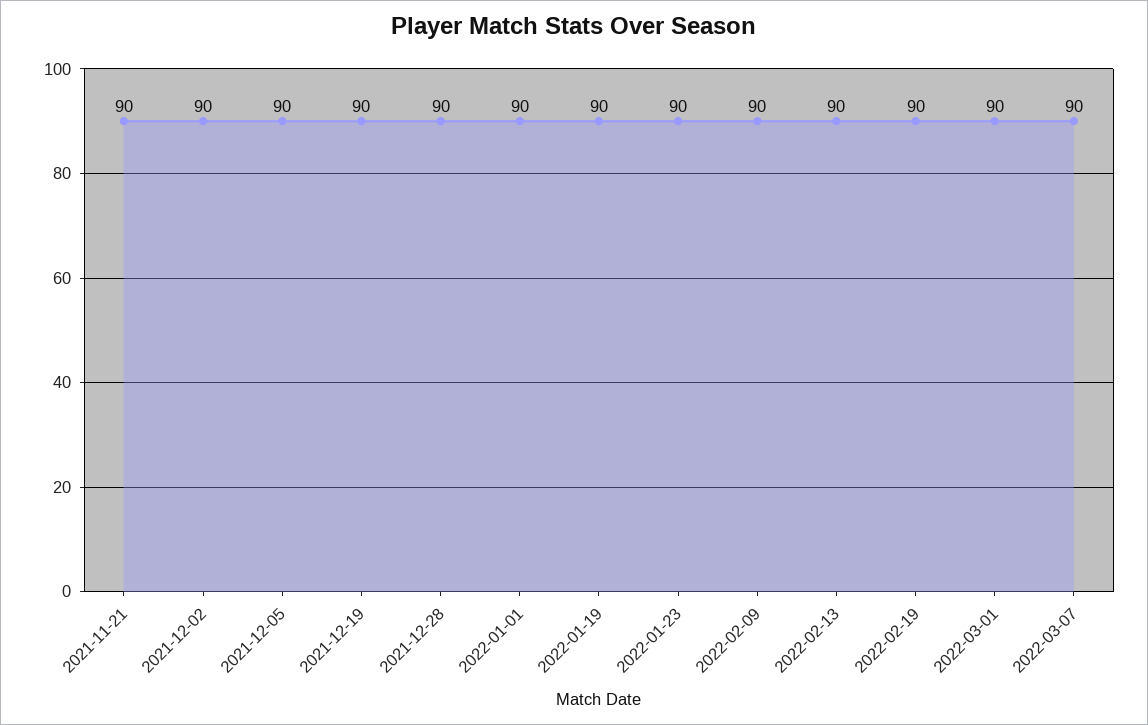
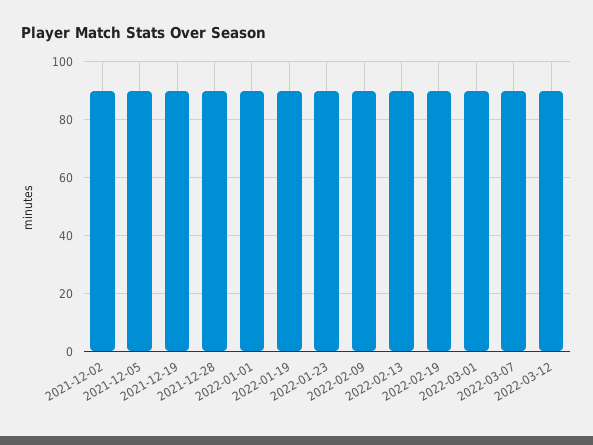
2021-11-21: 90 -> none
2022-03-12: none -> 90

